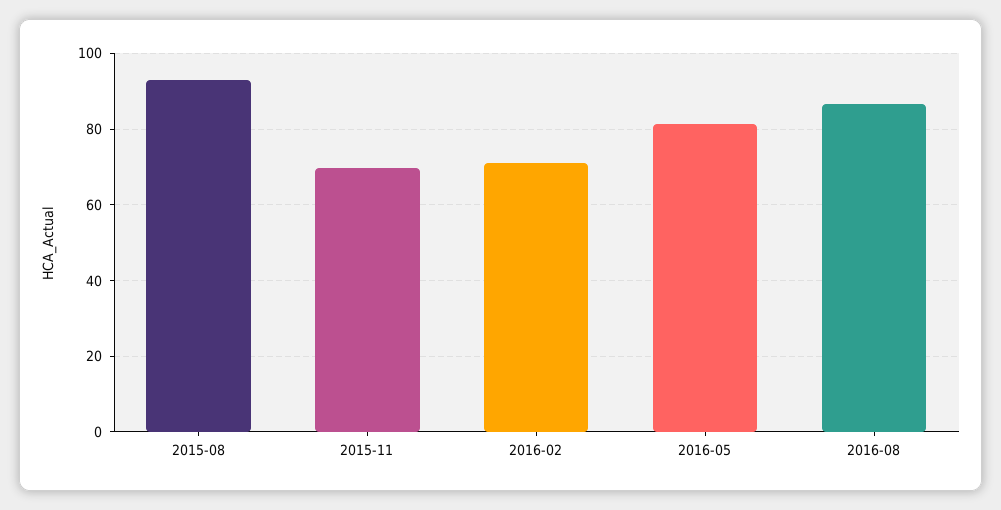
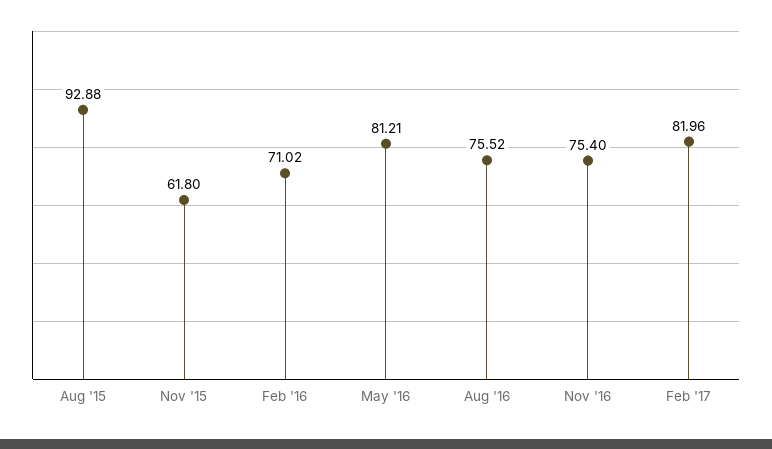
2015-11: 70 -> 61.8
2016-08: 86 -> 75.52
Nov '16: none -> 75.4
Feb '17: none -> 81.96

